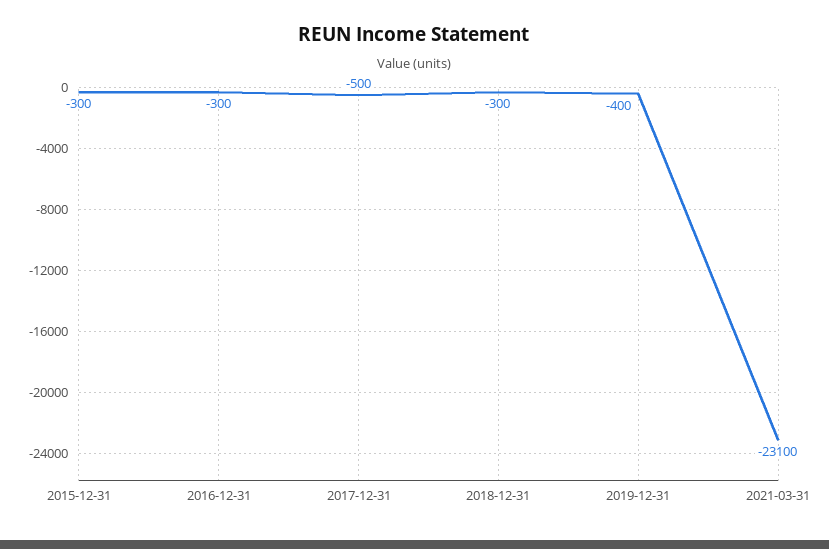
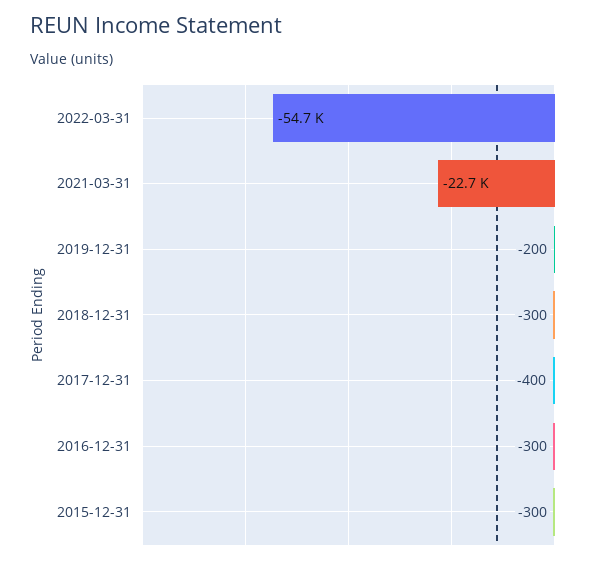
2017-12-31: -500 -> -400
2019-12-31: -400 -> -200
2021-03-31: -23100 -> -22700
2022-03-31: none -> -54700

